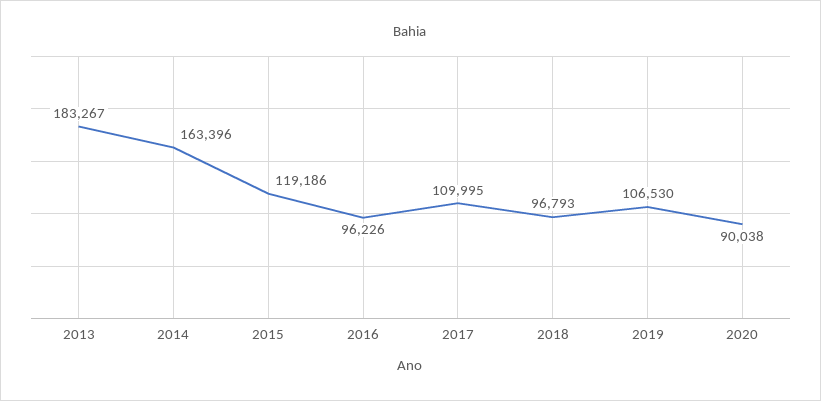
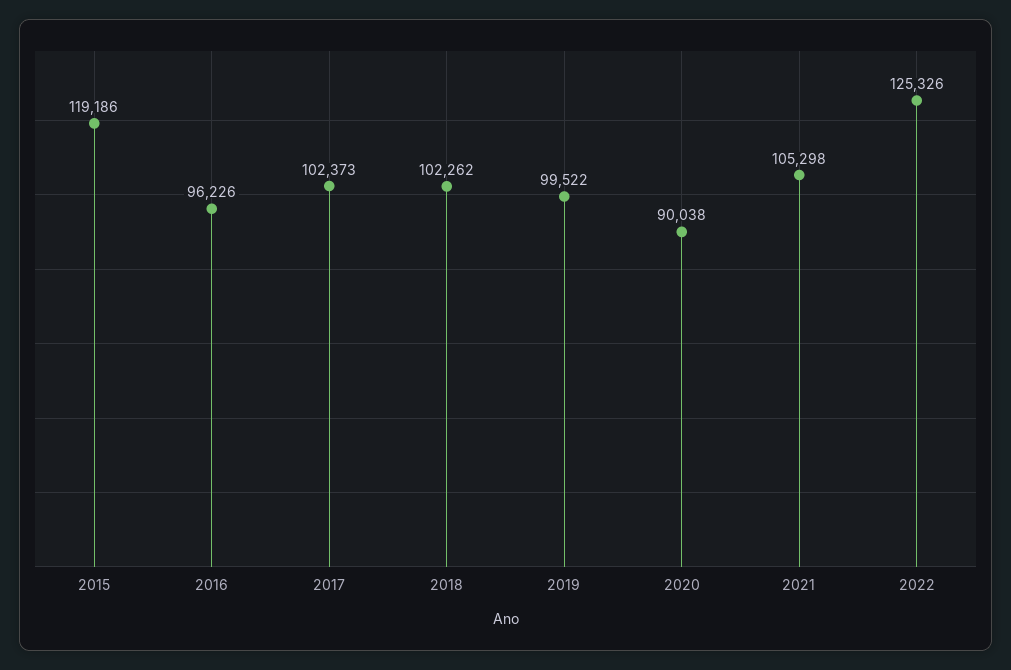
2013: 183267 -> none
2014: 163396 -> none
2017: 109995 -> 102373
2018: 96793 -> 102262
2019: 106530 -> 99522
2021: none -> 105298
2022: none -> 125326

